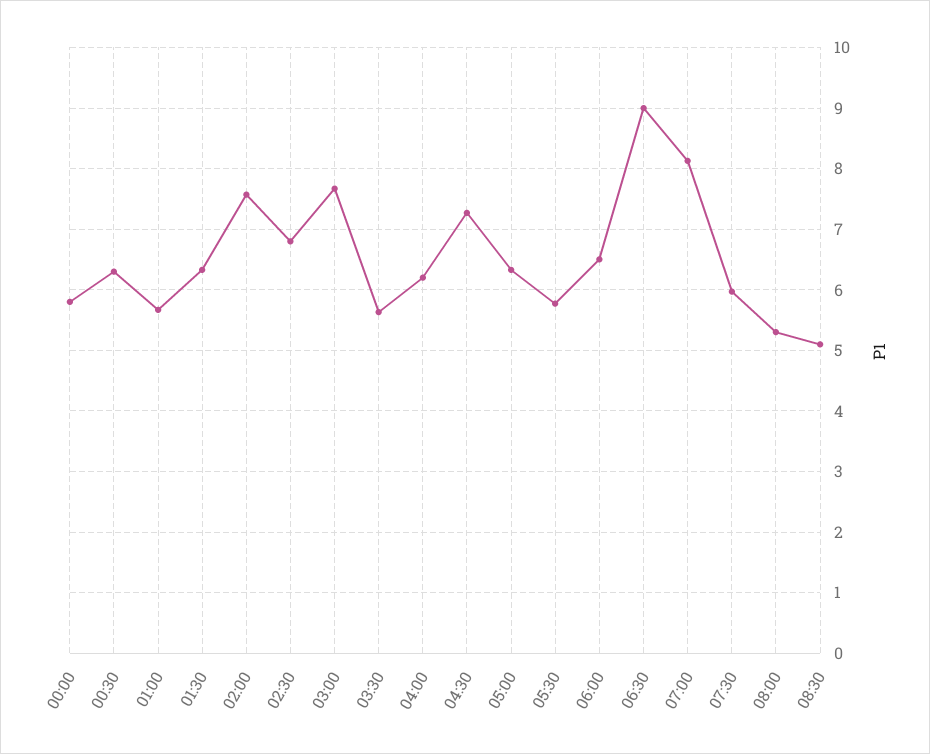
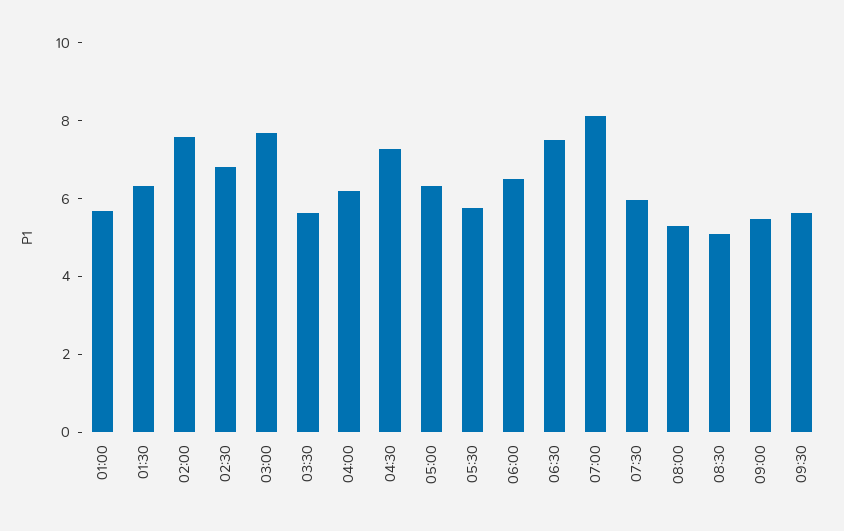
00:00: 5.8 -> none
00:30: 6.3 -> none
06:30: 9 -> 7.5
09:00: none -> 5.5
09:30: none -> 5.5

